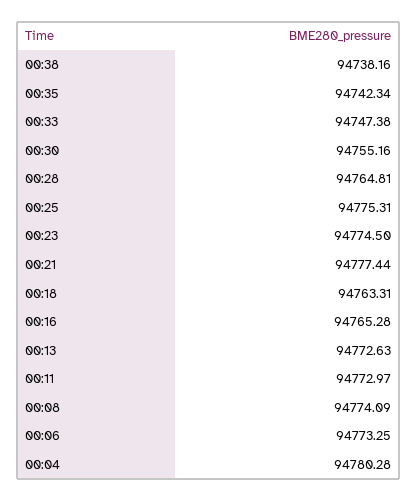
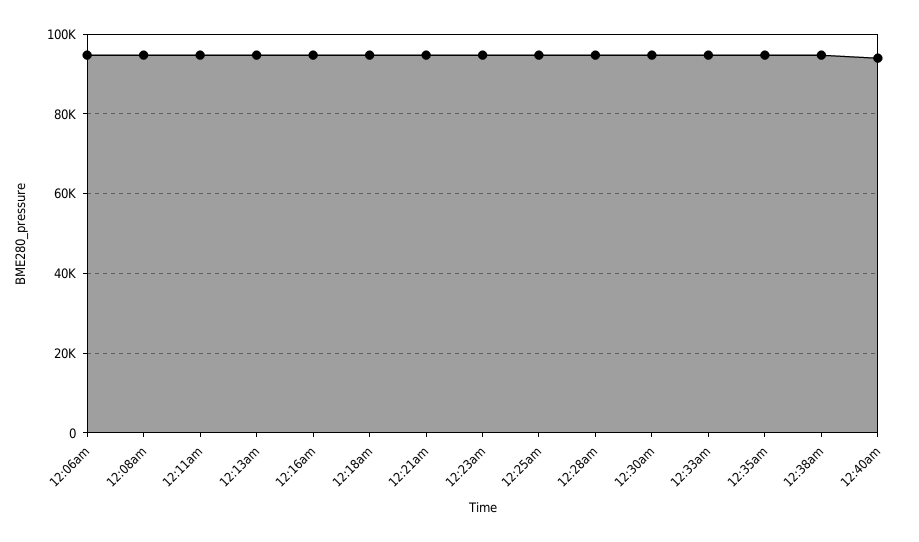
00:04: 94780.28 -> none
12:40am: none -> 94000

